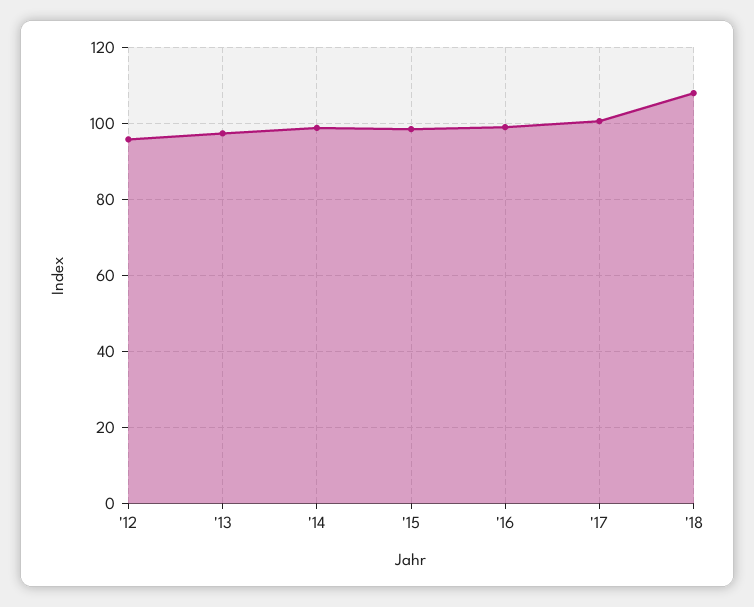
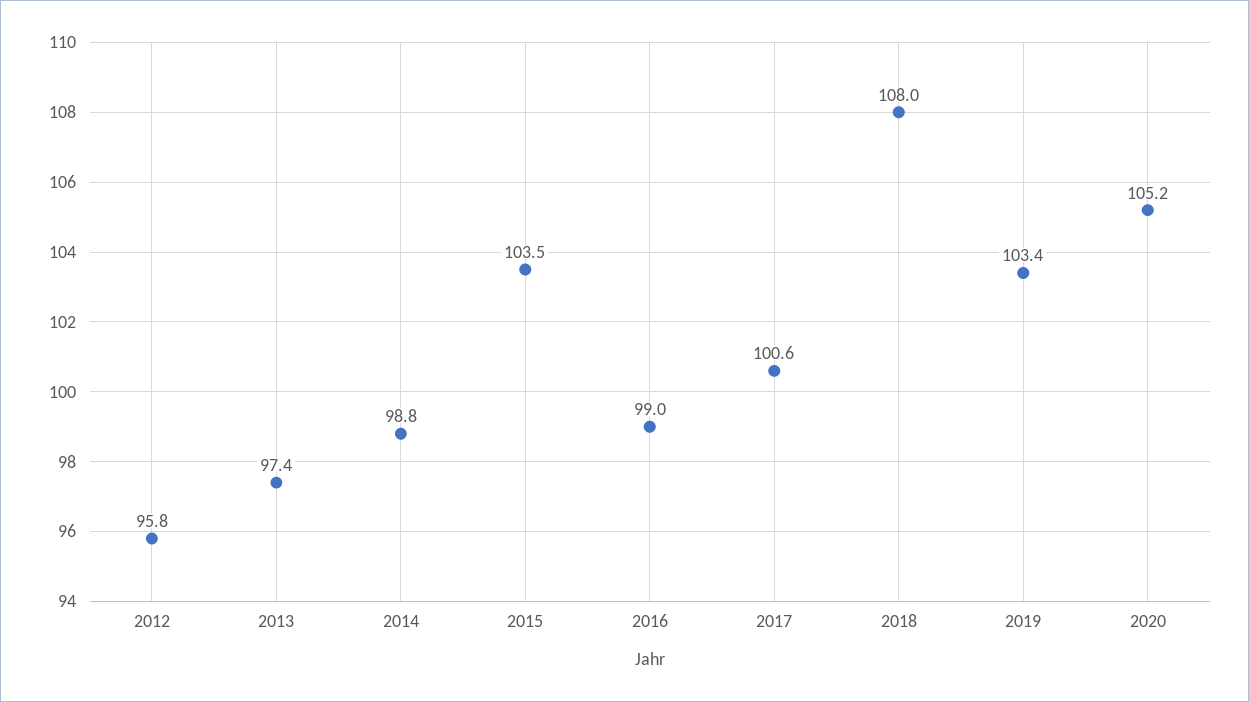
'15: 98 -> 103.5
2019: none -> 103.4
2020: none -> 105.2

